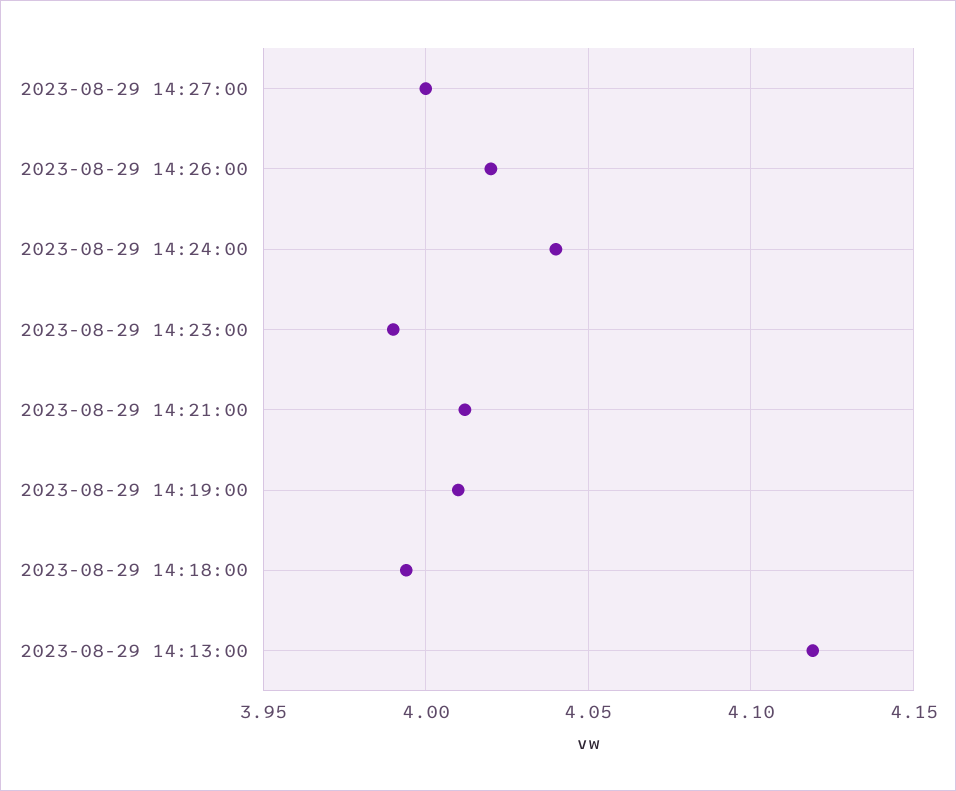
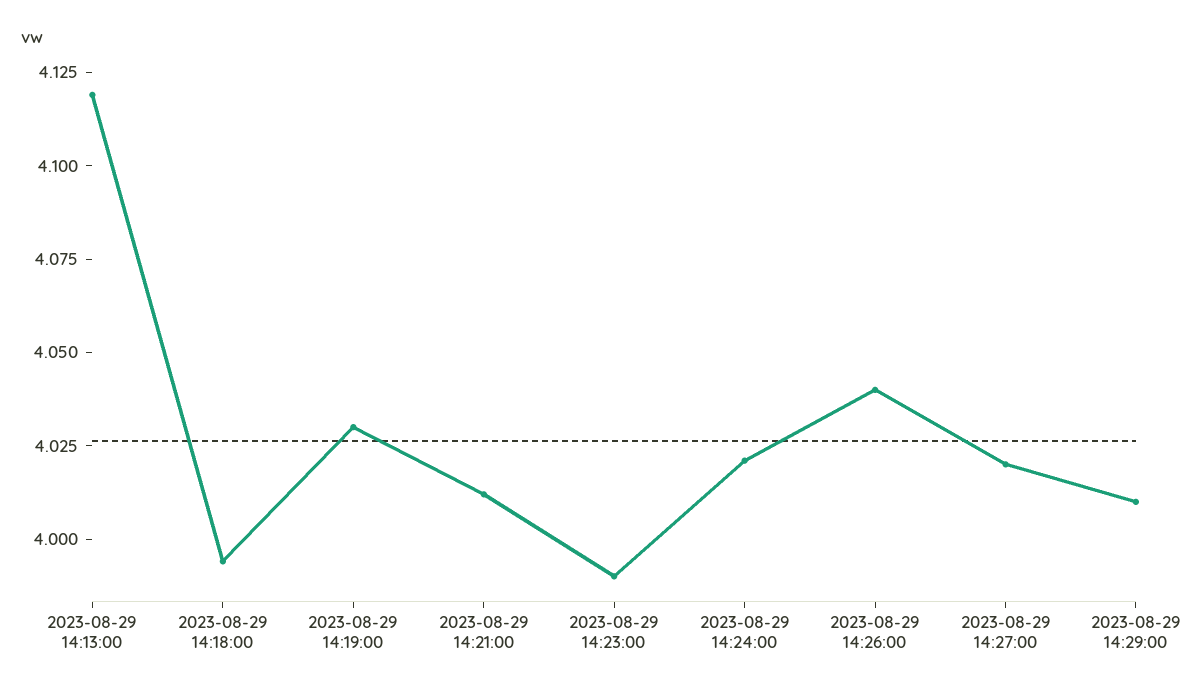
2023-08-29 14:27:00: 4 -> 4.02
2023-08-29 14:26:00: 4.02 -> 4.04
2023-08-29 14:24:00: 4.04 -> 4.02
2023-08-29 14:19:00: 4.01 -> 4.03
2023-08-29 14:29:00: none -> 4.01

